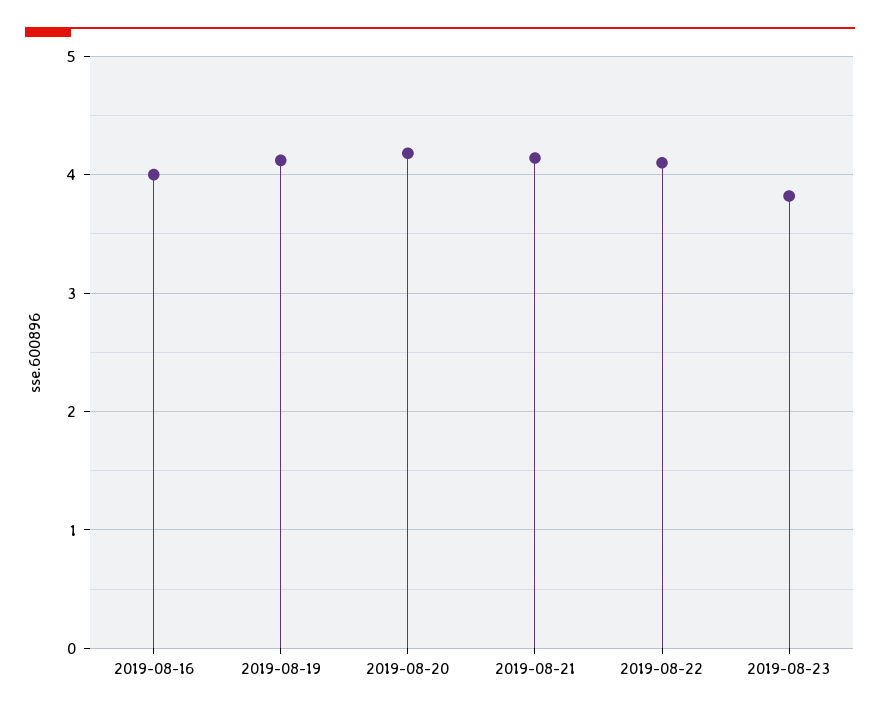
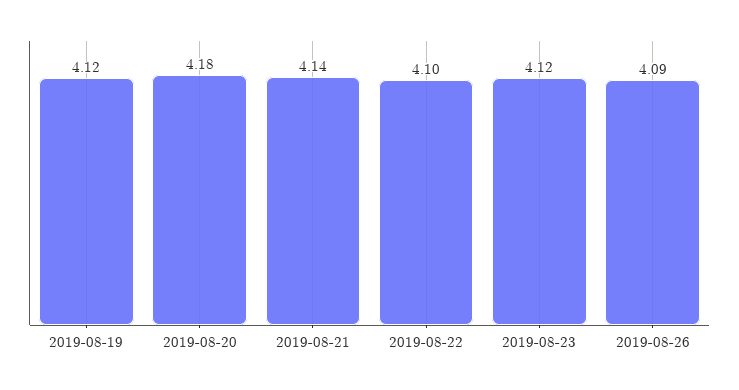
2019-08-16: 4 -> none
2019-08-23: 3.8 -> 4.12
2019-08-26: none -> 4.09

